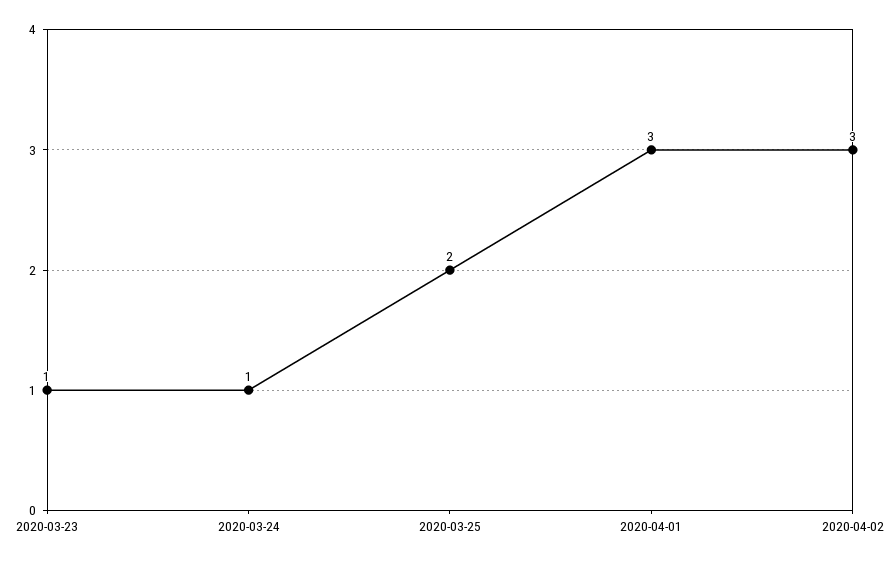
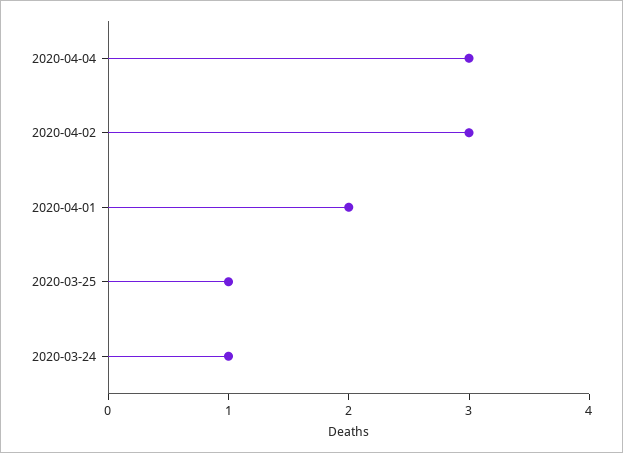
2020-03-23: 1 -> none
2020-03-25: 2 -> 1
2020-04-01: 3 -> 2
2020-04-04: none -> 3

